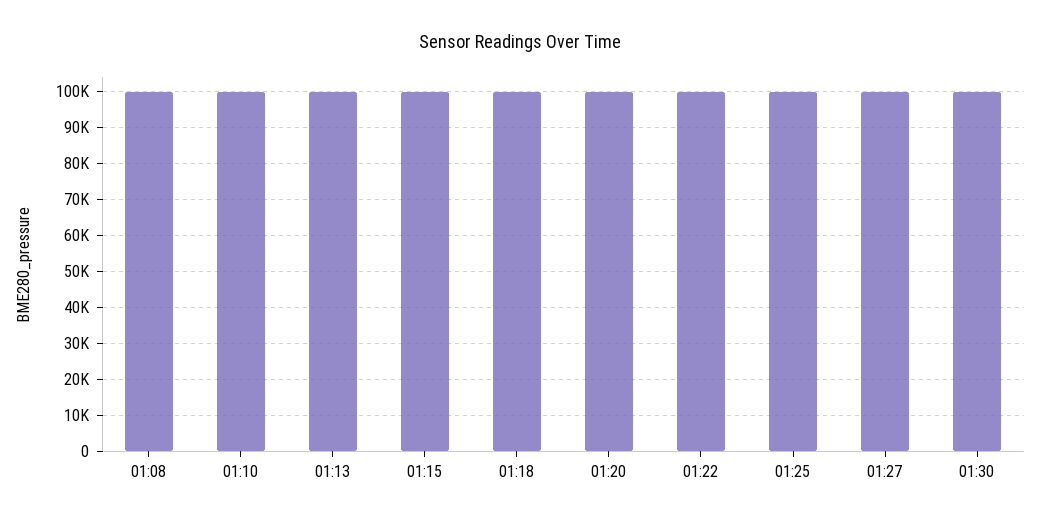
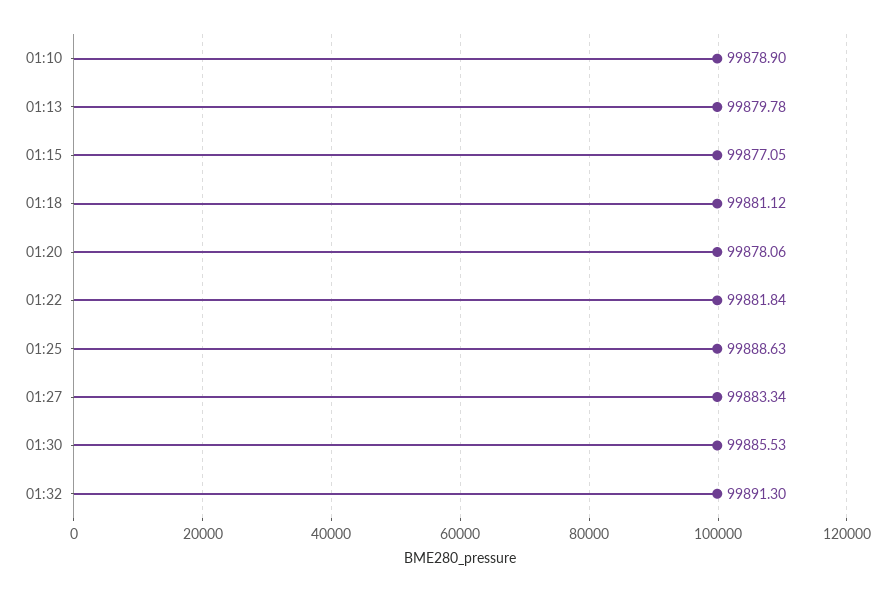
01:08: 100000 -> none
01:32: none -> 99891.3

